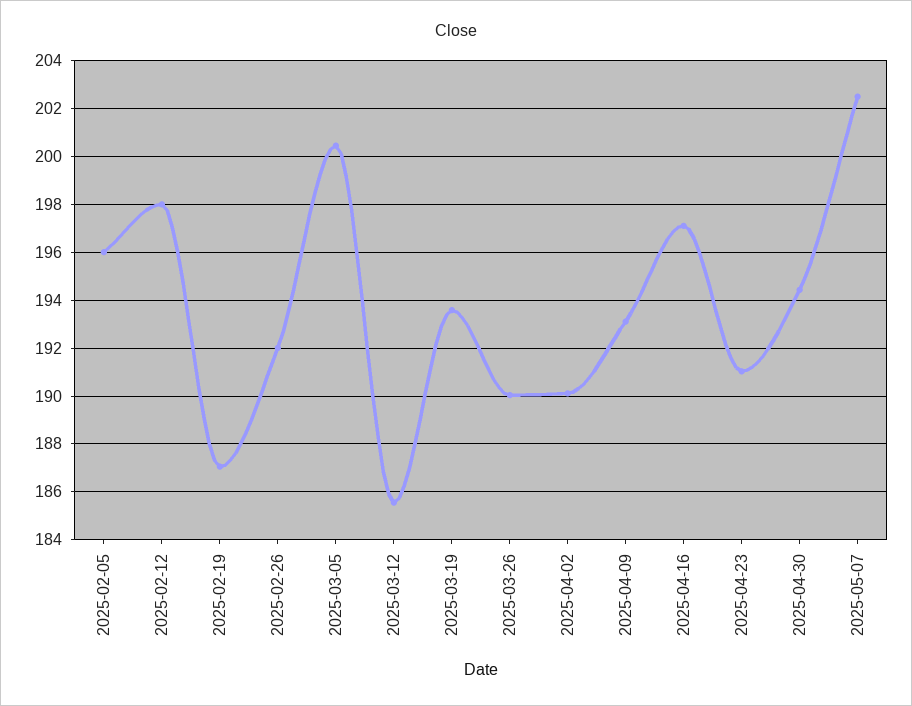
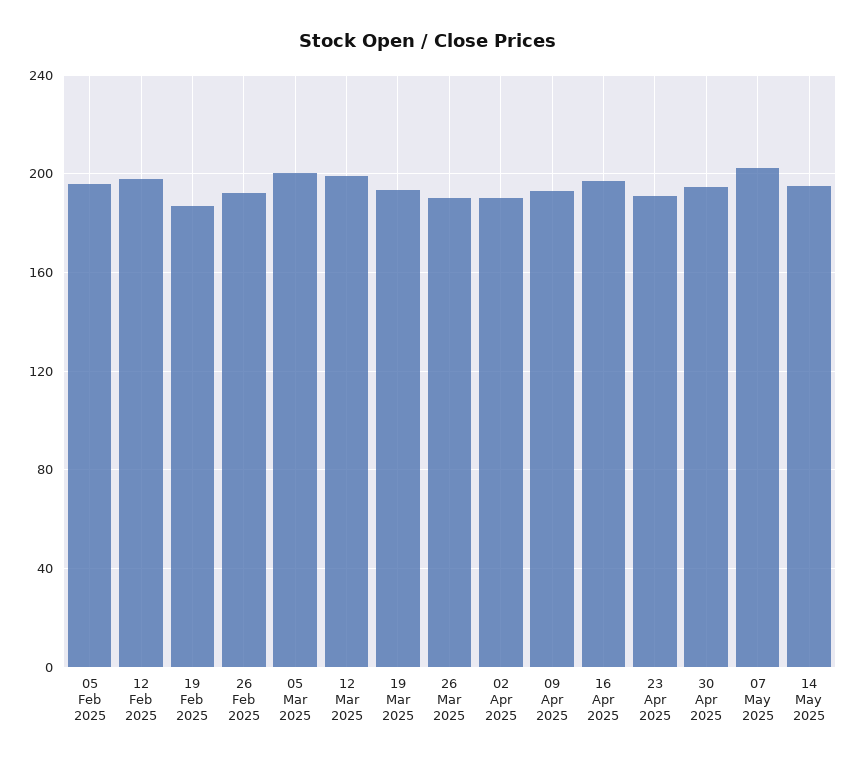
2025-03-12: 185.5 -> 200
14 May 2025: none -> 195

